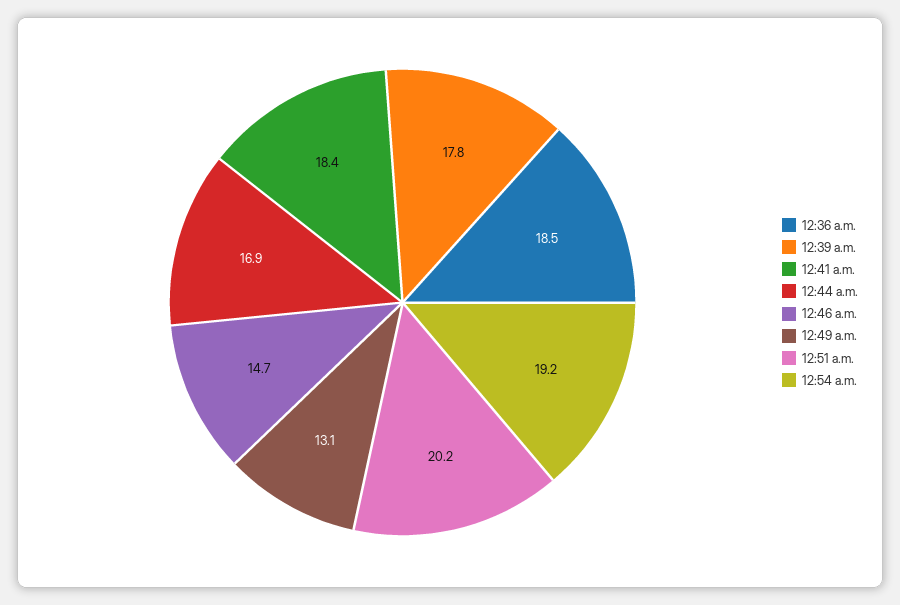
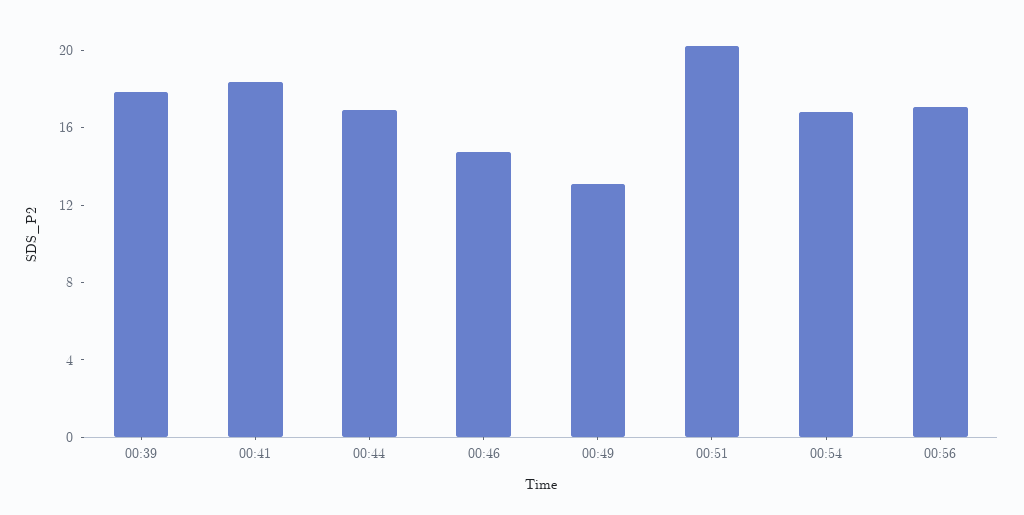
12:36 a.m.: 18.5 -> none
12:54 a.m.: 19.2 -> 17
00:56: none -> 17

